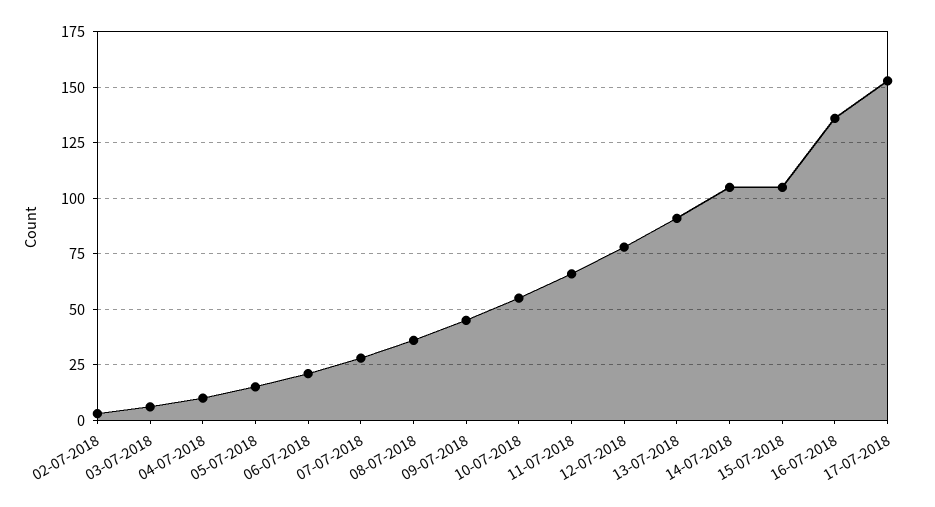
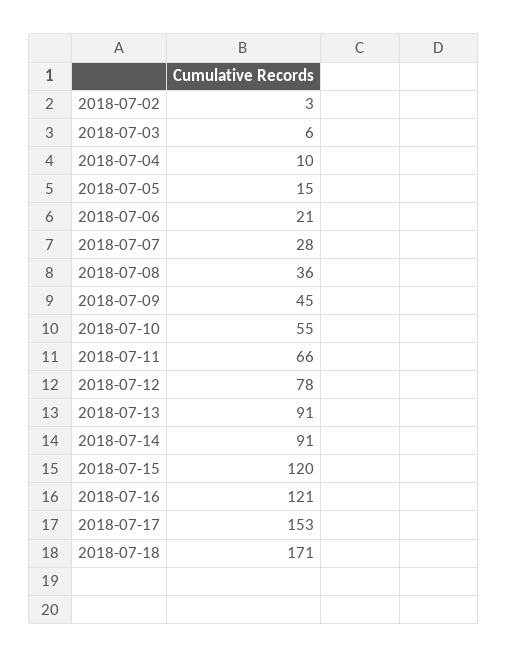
14-07-2018: 105 -> 91
15-07-2018: 105 -> 120
16-07-2018: 135 -> 121
2018-07-18: none -> 171

